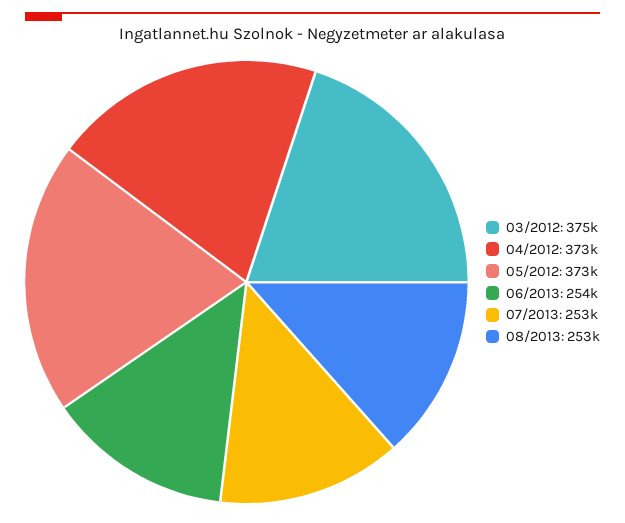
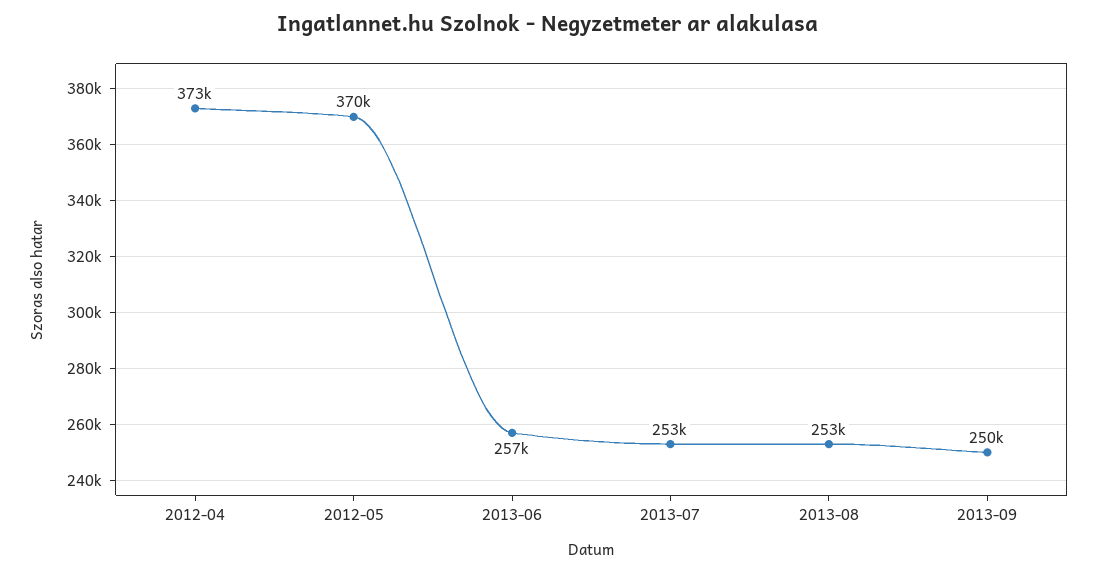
03/2012: 375000 -> none
05/2012: 373000 -> 370000
06/2013: 254000 -> 257000
2013-09: none -> 250000

